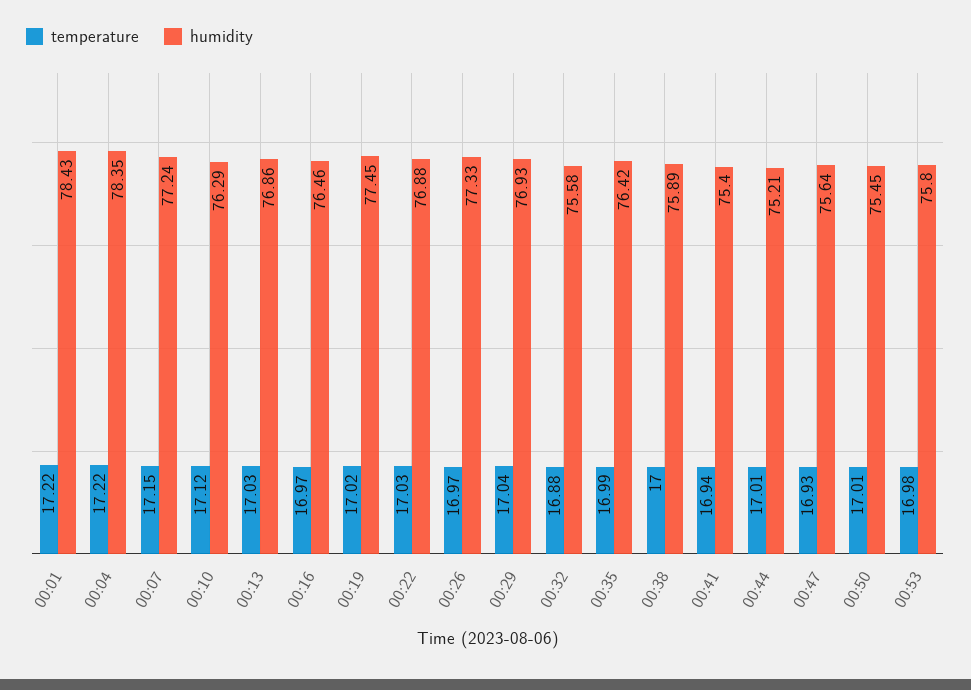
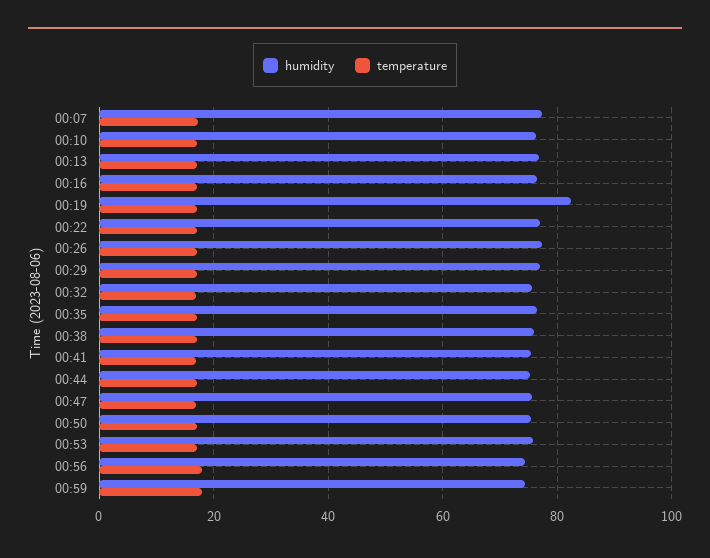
temperature, 00:01: 17.22 -> none
humidity, 00:01: 78.43 -> none
temperature, 00:04: 17.22 -> none
humidity, 00:04: 78.35 -> none
humidity, 00:19: 77.45 -> 82
humidity, 00:56: none -> 74
temperature, 00:56: none -> 18
humidity, 00:59: none -> 74
temperature, 00:59: none -> 18

